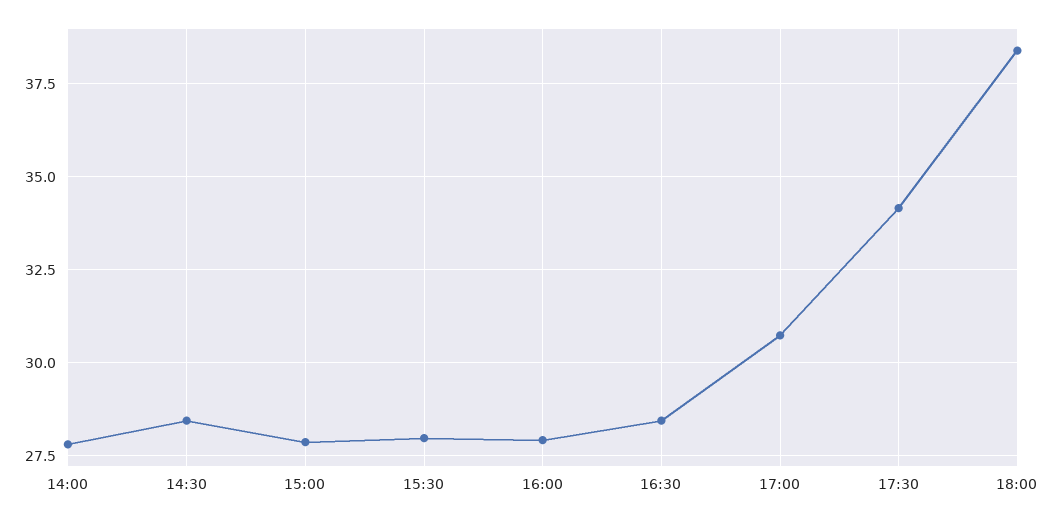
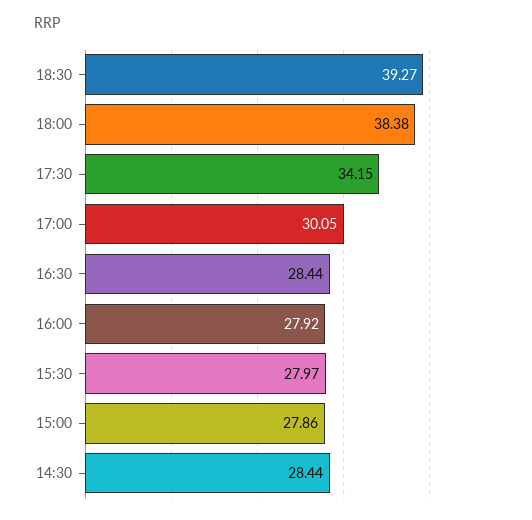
14:00: 27.75 -> none
17:00: 30.75 -> 30.05
18:30: none -> 39.27

